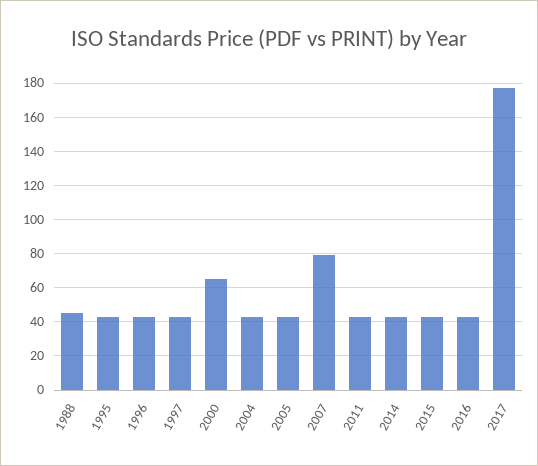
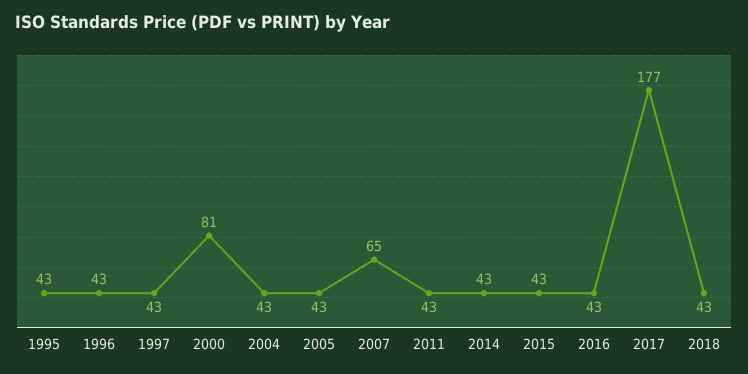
1988: 45 -> none
2000: 65 -> 81
2007: 80 -> 65
2018: none -> 43

